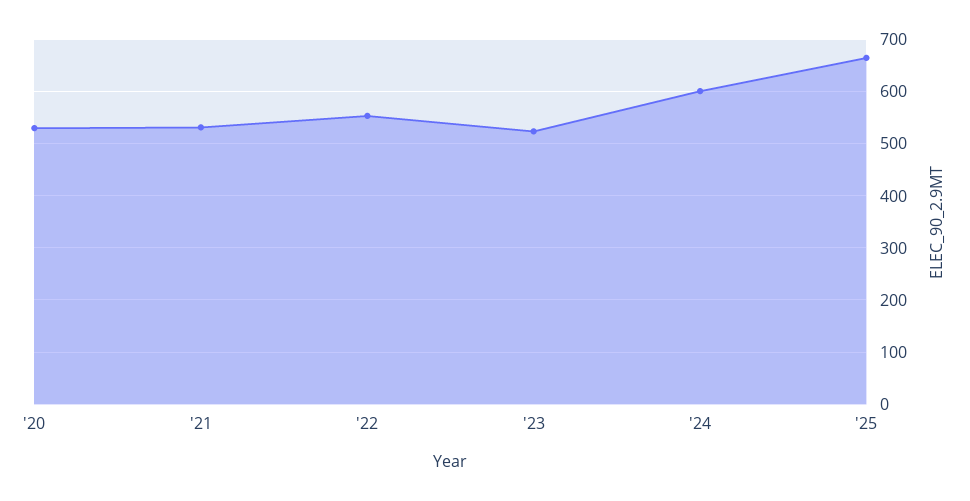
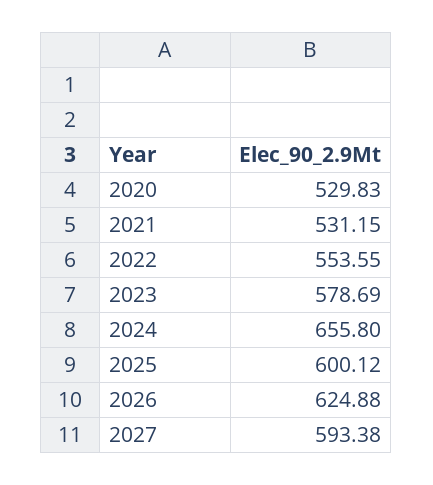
'23: 520 -> 578.69
'24: 600 -> 655.8
'25: 660 -> 600.12
2026: none -> 624.88
2027: none -> 593.38

